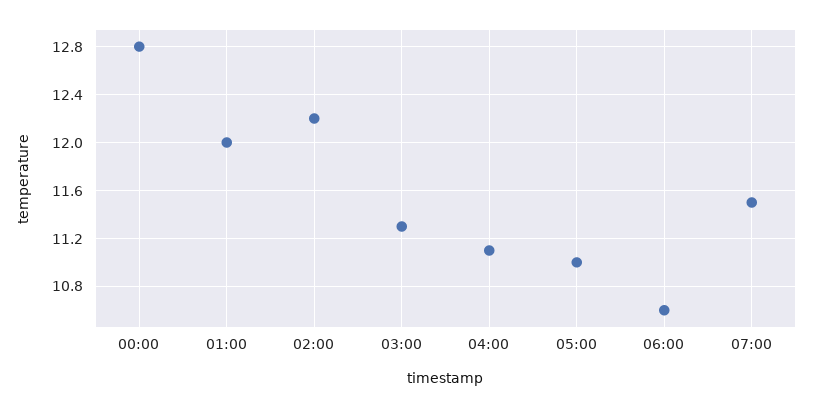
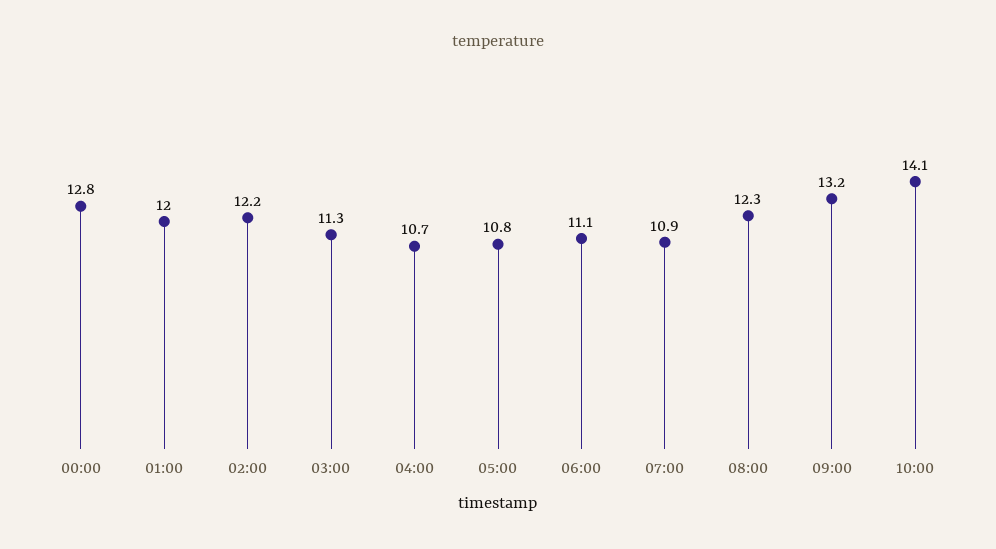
04:00: 11.1 -> 10.7
05:00: 11 -> 10.8
06:00: 10.6 -> 11.1
07:00: 11.5 -> 10.9
08:00: none -> 12.3
09:00: none -> 13.2
10:00: none -> 14.1

